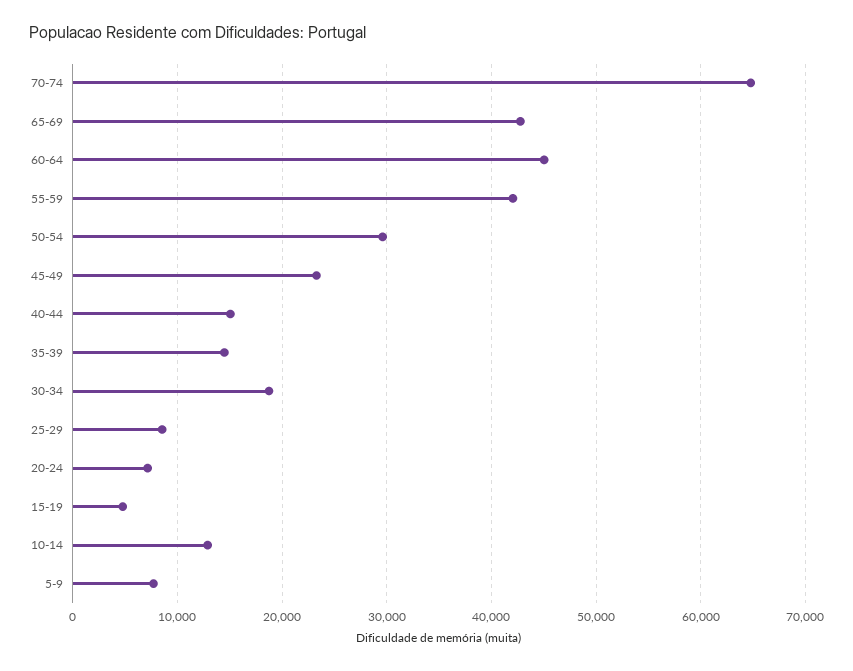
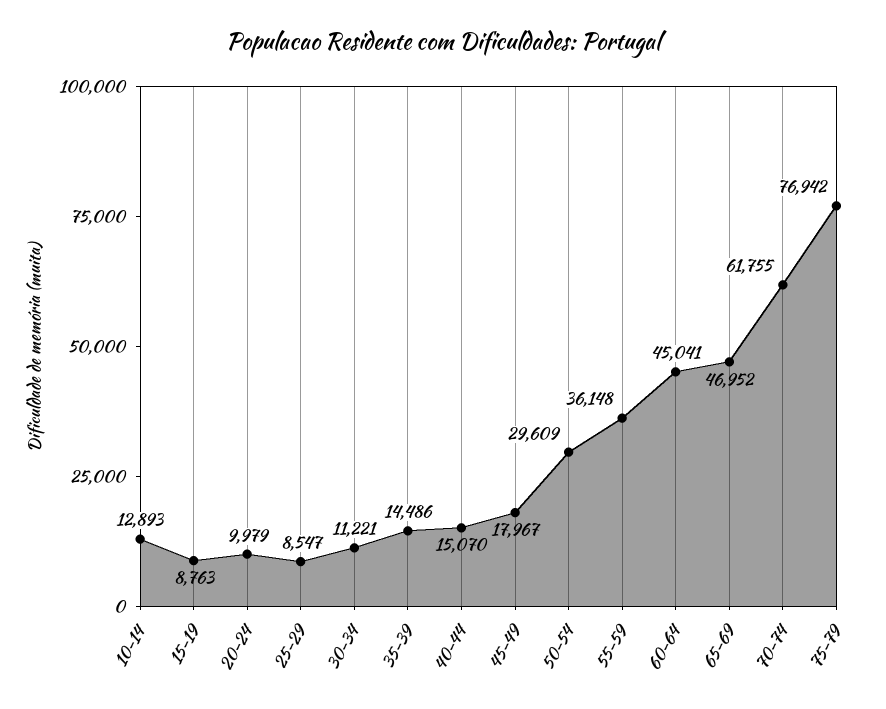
70-74: 65000 -> 61755
65-69: 43000 -> 46952
55-59: 42000 -> 36148
45-49: 23000 -> 17967
30-34: 19000 -> 11221
20-24: 7000 -> 9979
15-19: 5000 -> 8763
5-9: 8000 -> none
75-79: none -> 76942

